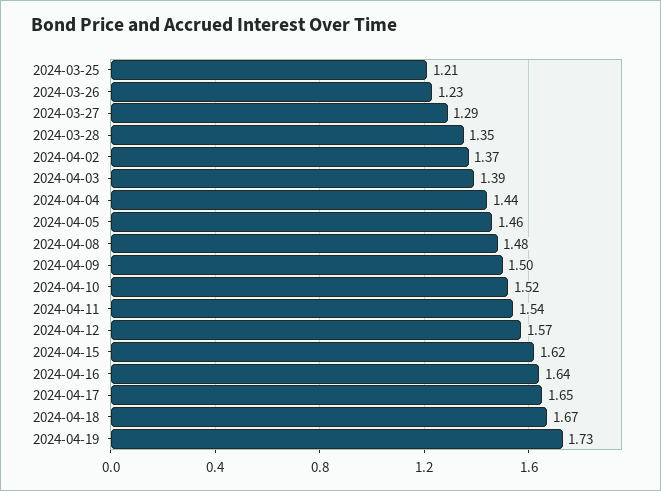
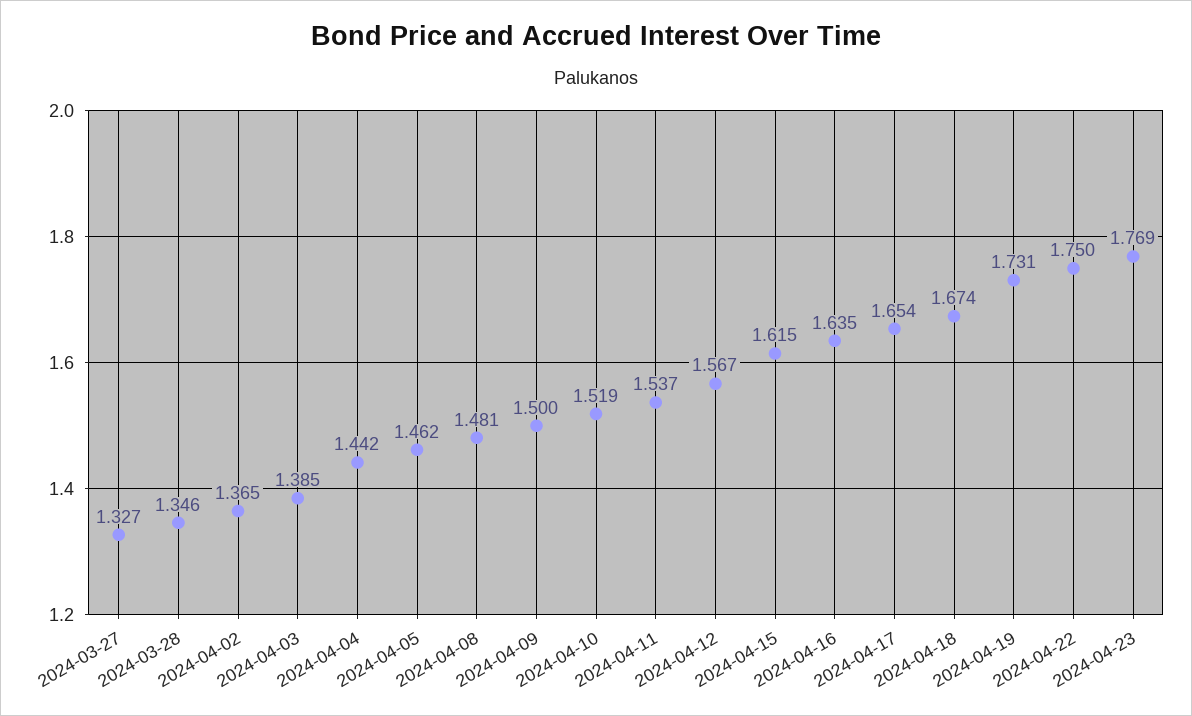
2024-03-25: 1.21 -> none
2024-03-26: 1.23 -> none
2024-03-27: 1.29 -> 1.327
2024-04-22: none -> 1.75
2024-04-23: none -> 1.769

